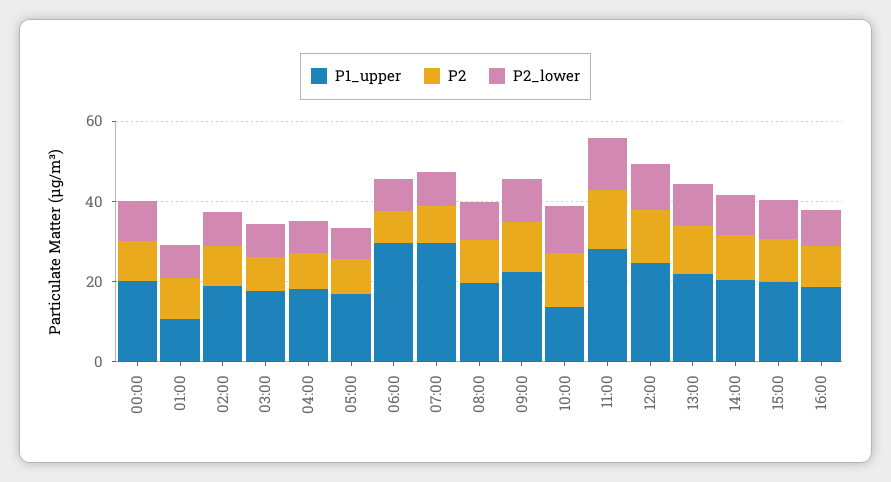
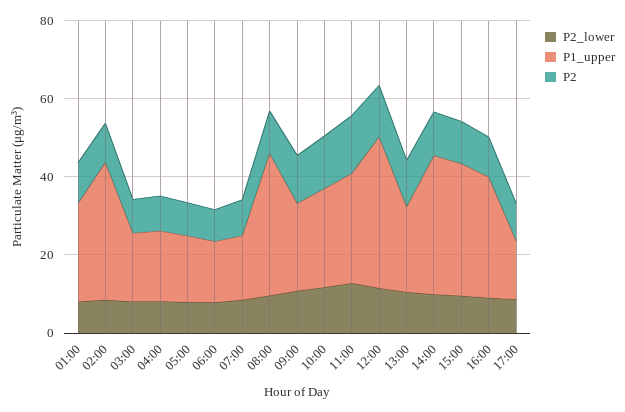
P1_upper, 00:00: 20 -> none
P2, 00:00: 10 -> none
P2_lower, 00:00: 10 -> none
P1_upper, 01:00: 10 -> 25
P1_upper, 02:00: 20 -> 35
P1_upper, 06:00: 30 -> 15
P1_upper, 07:00: 30 -> 15
P1_upper, 08:00: 20 -> 35
P1_upper, 10:00: 15 -> 25
P1_upper, 12:00: 25 -> 40
P1_upper, 14:00: 20 -> 35
P1_upper, 15:00: 20 -> 35
P1_upper, 16:00: 20 -> 30
P2_lower, 17:00: none -> 10
P1_upper, 17:00: none -> 15
P2, 17:00: none -> 10

